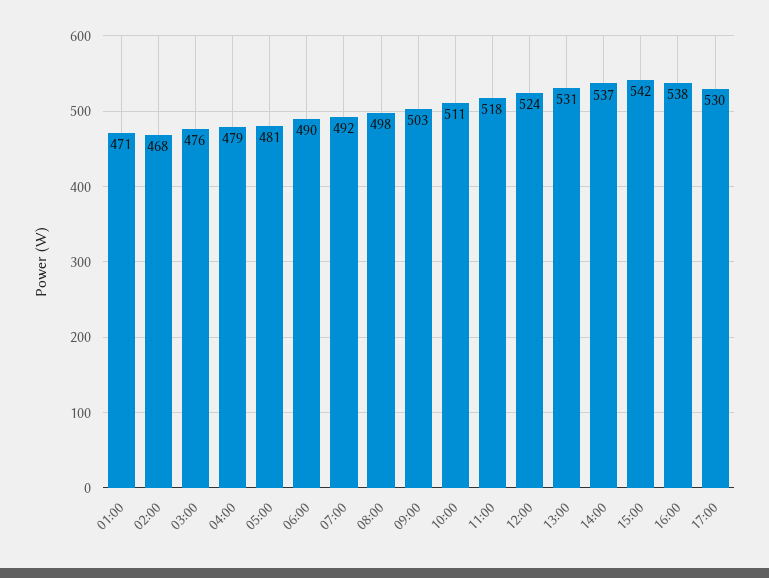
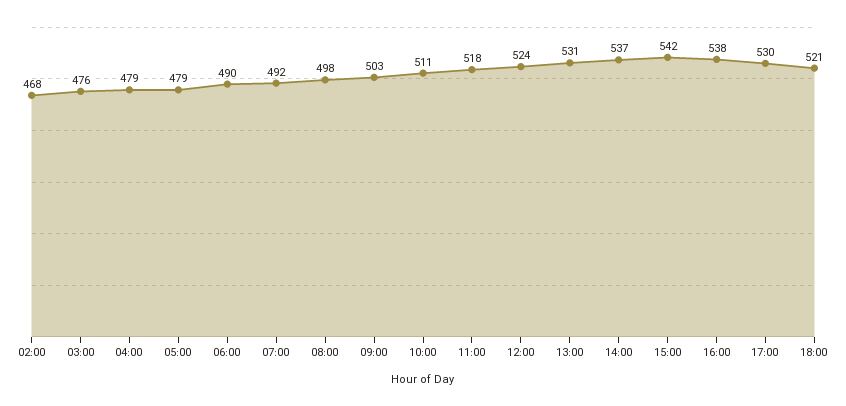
01:00: 471 -> none
05:00: 481 -> 479
18:00: none -> 521

